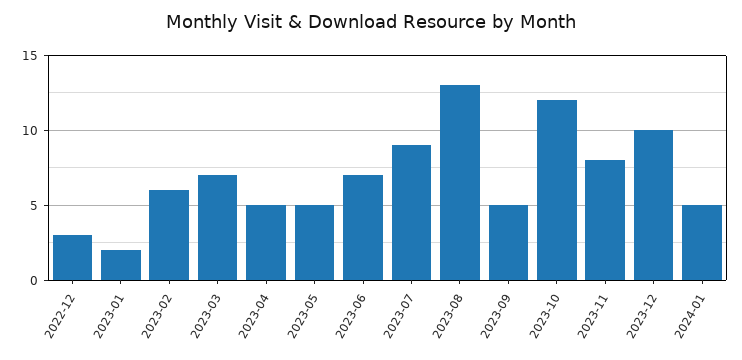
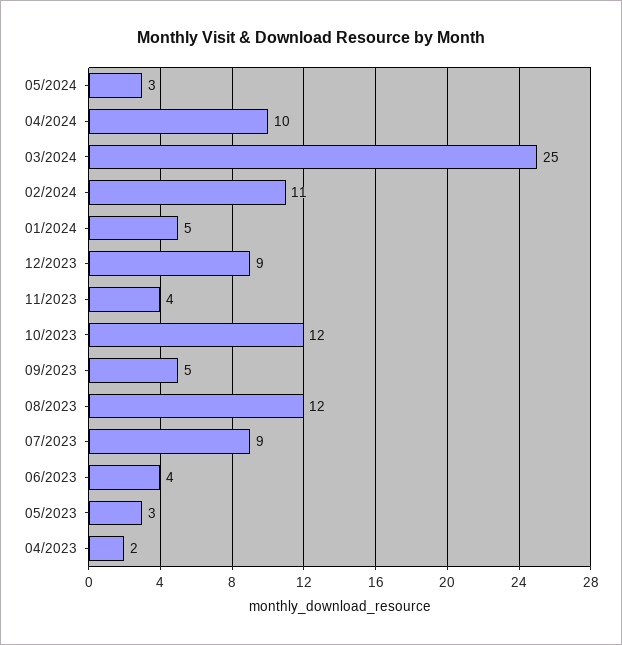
2022-12: 3 -> none
2023-01: 2 -> none
2023-02: 6 -> none
2023-03: 7 -> none
2023-04: 5 -> 2
2023-05: 5 -> 3
2023-06: 7 -> 4
2023-08: 13 -> 12
2023-11: 8 -> 4
2023-12: 10 -> 9
05/2024: none -> 3
04/2024: none -> 10
03/2024: none -> 25
02/2024: none -> 11

